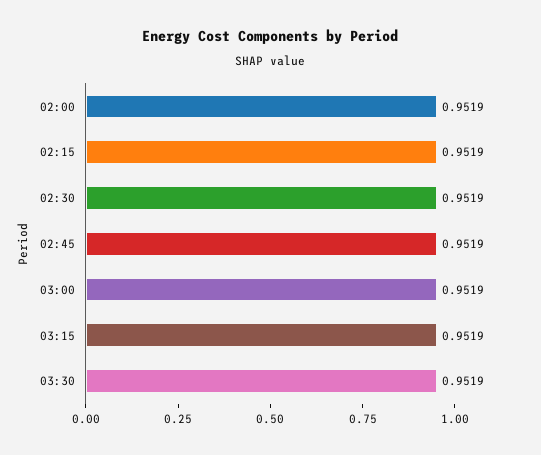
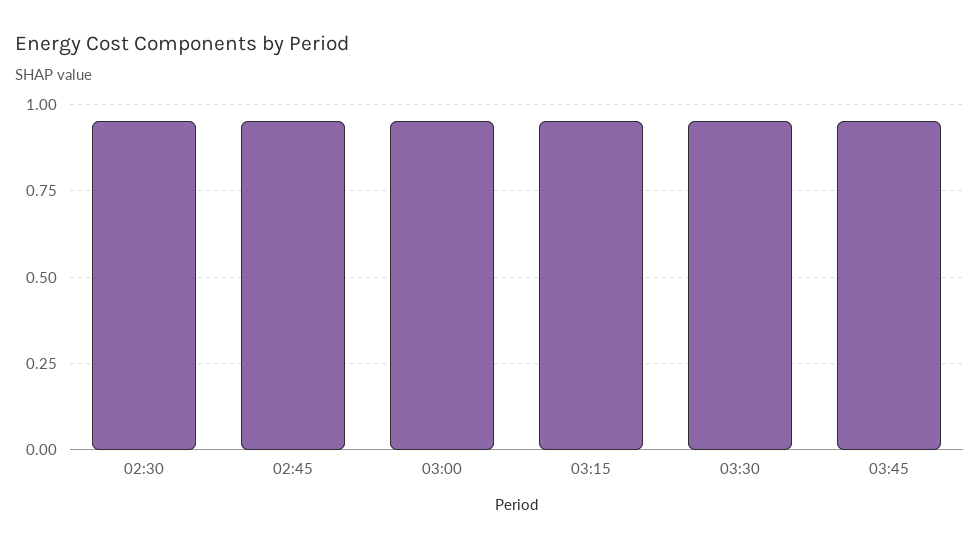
02:00: 0.9519 -> none
02:15: 0.9519 -> none
03:45: none -> 0.95

